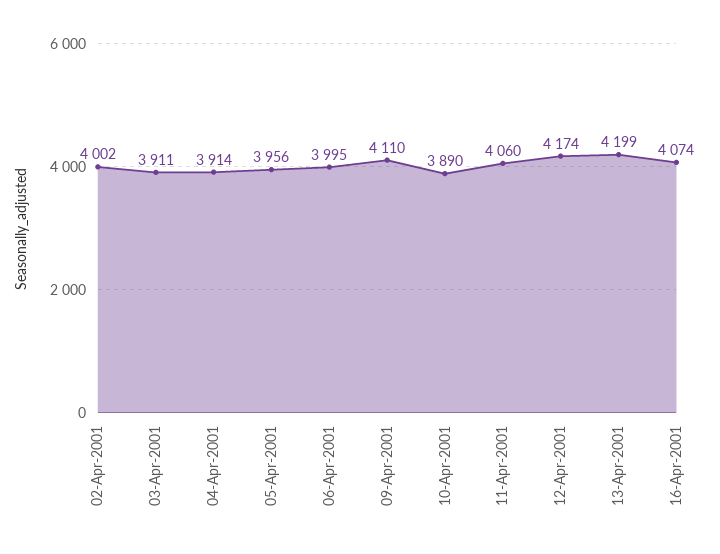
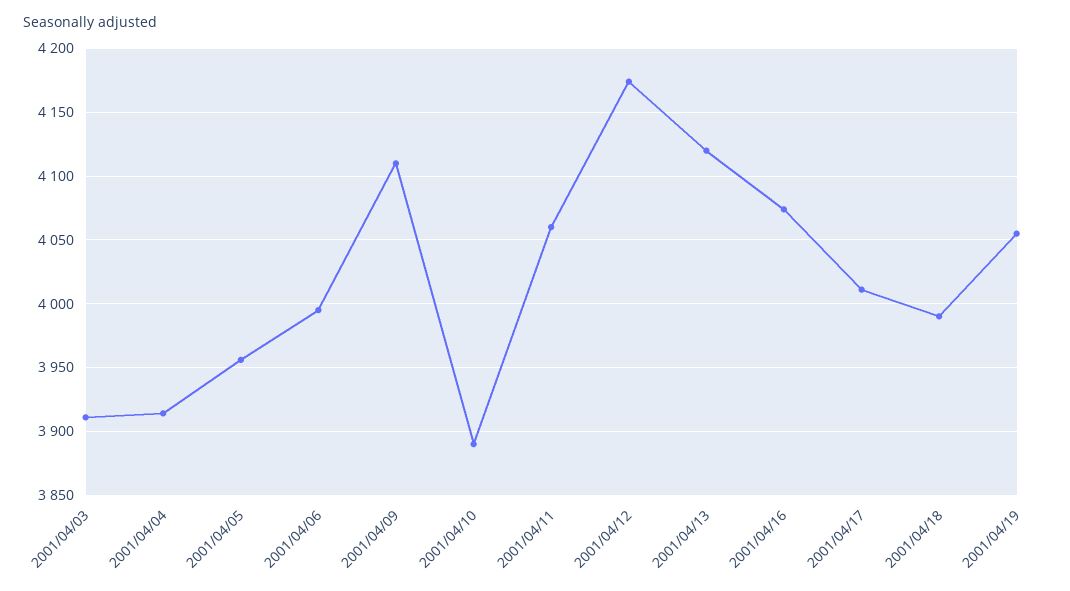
02-Apr-2001: 4002 -> none
13-Apr-2001: 4199 -> 4120
2001/04/17: none -> 4010
2001/04/18: none -> 3990
2001/04/19: none -> 4055

